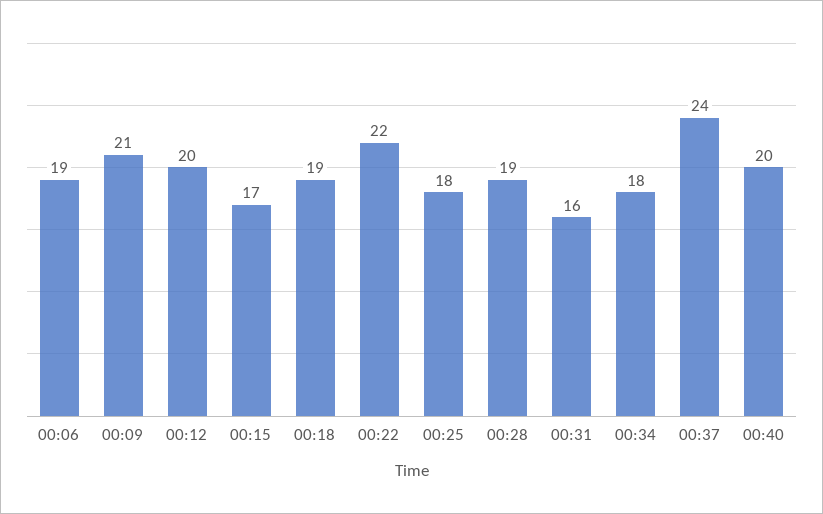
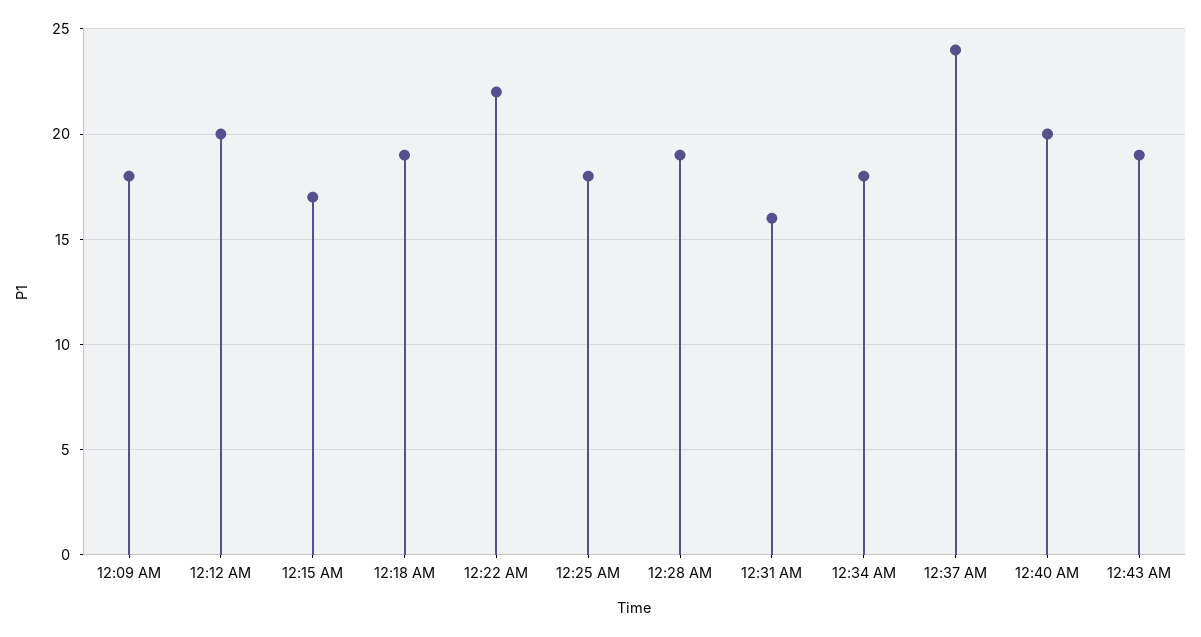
00:06: 19 -> none
00:09: 21 -> 18
12:43 AM: none -> 19

